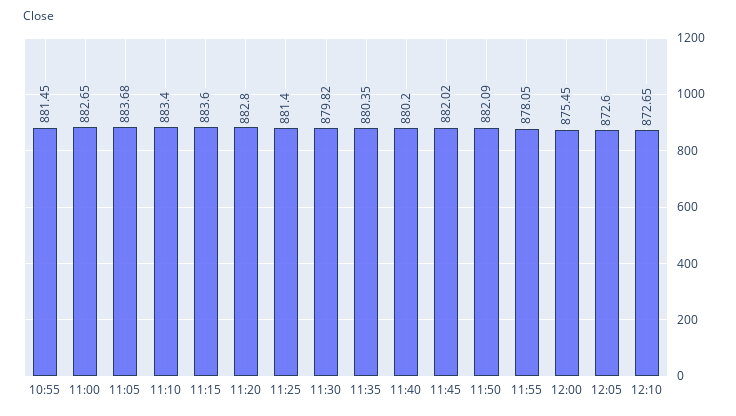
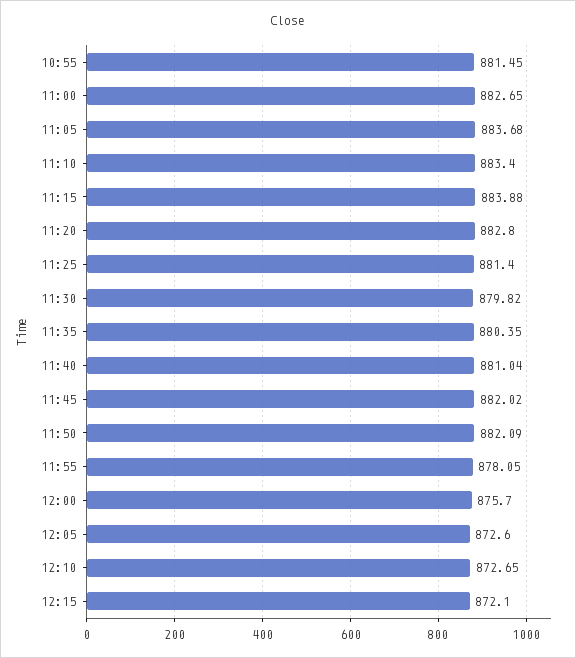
11:15: 883.6 -> 883.88
11:40: 880.2 -> 881.04
12:00: 875.45 -> 875.7
12:15: none -> 872.1

